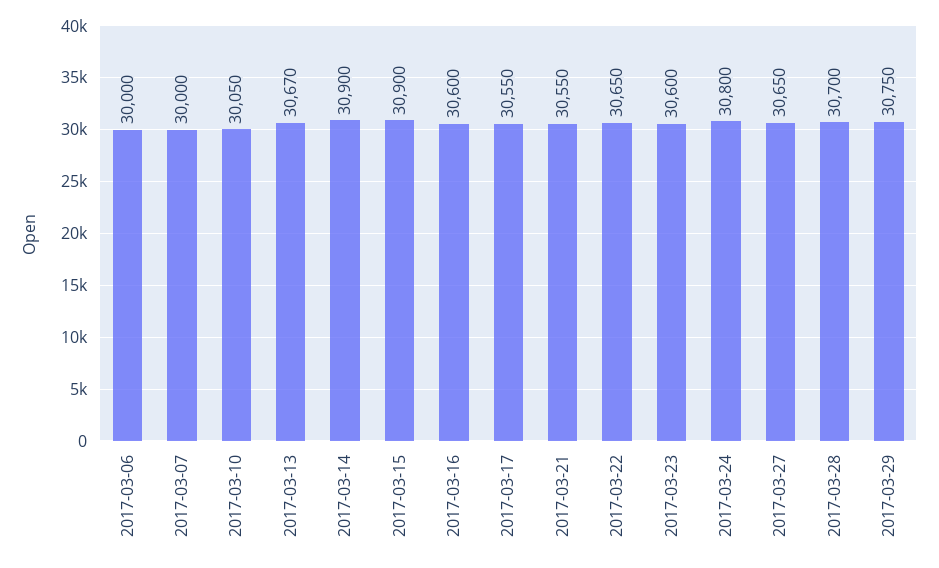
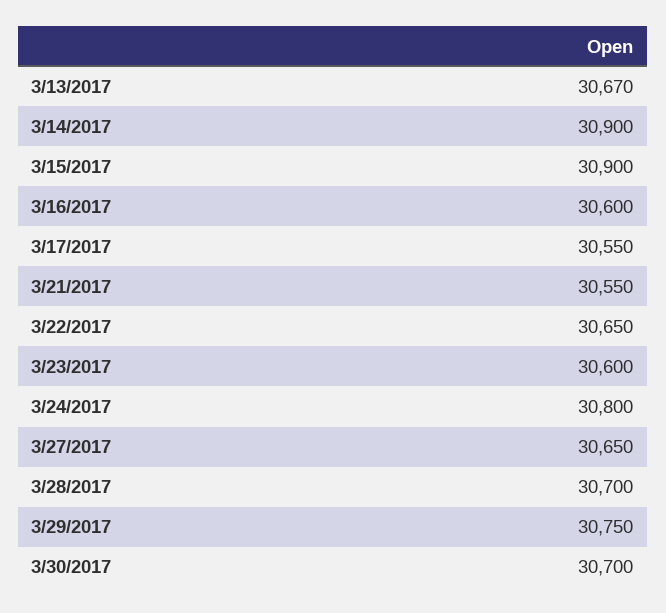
2017-03-06: 30000 -> none
2017-03-07: 30000 -> none
2017-03-10: 30050 -> none
3/30/2017: none -> 30700

